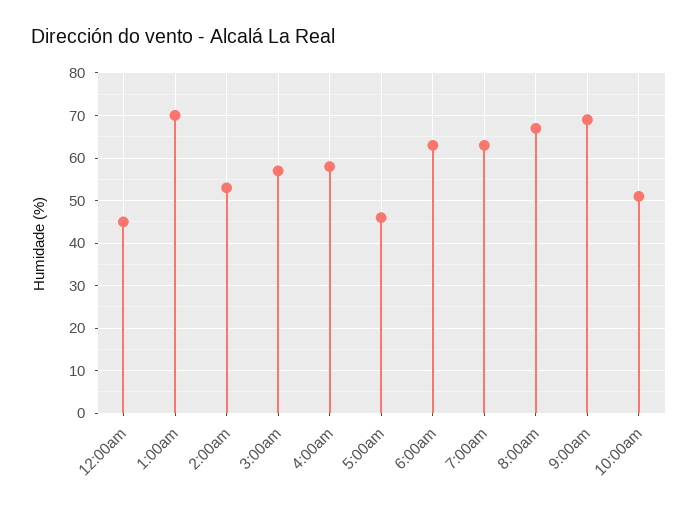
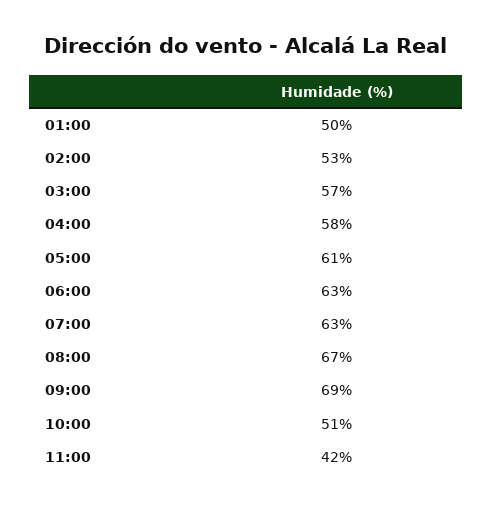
12:00am: 45 -> none
1:00am: 70 -> 50
5:00am: 45 -> 61
11:00: none -> 42

